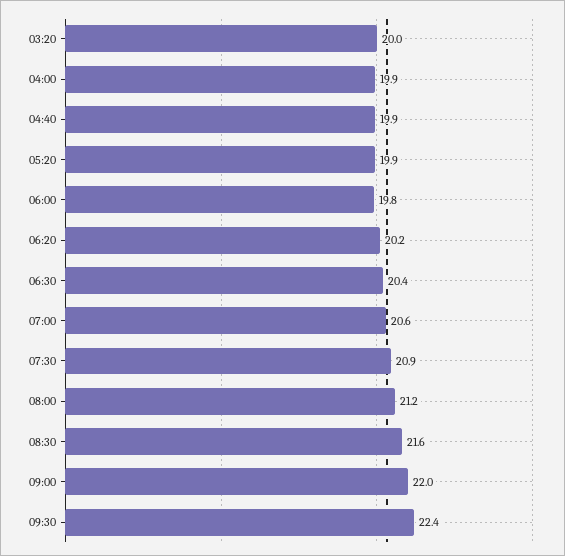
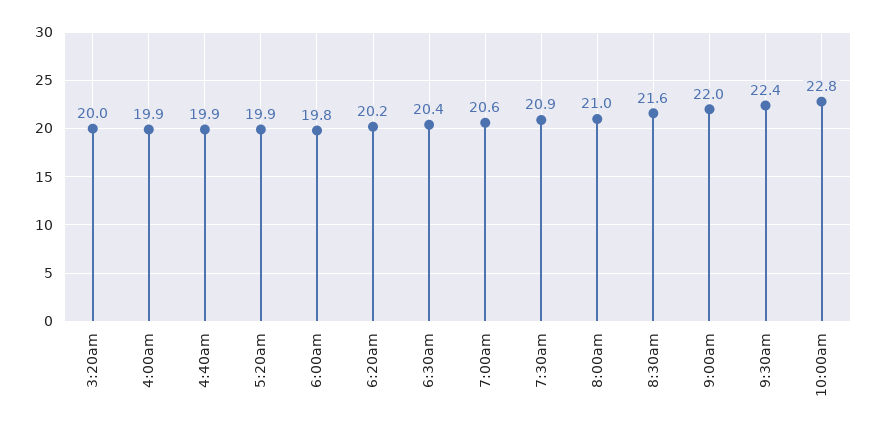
08:00: 21.2 -> 21
10:00am: none -> 22.8

